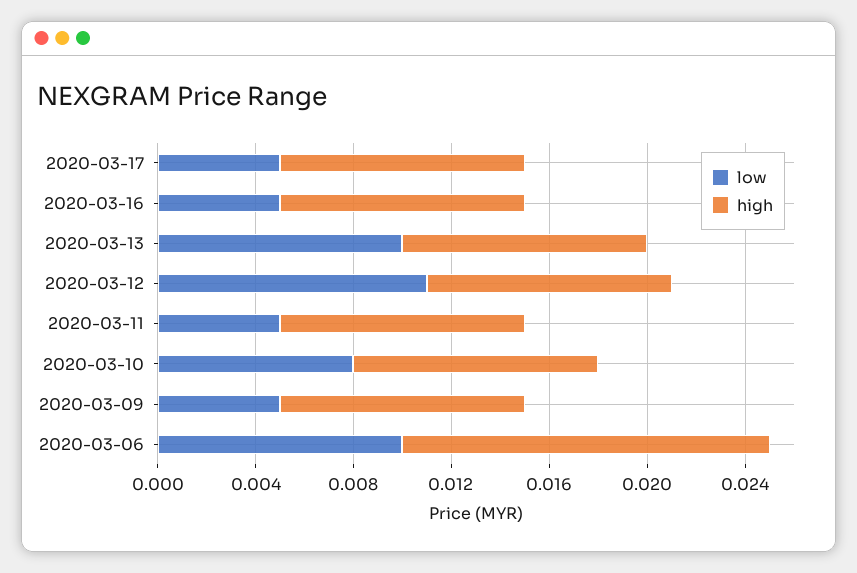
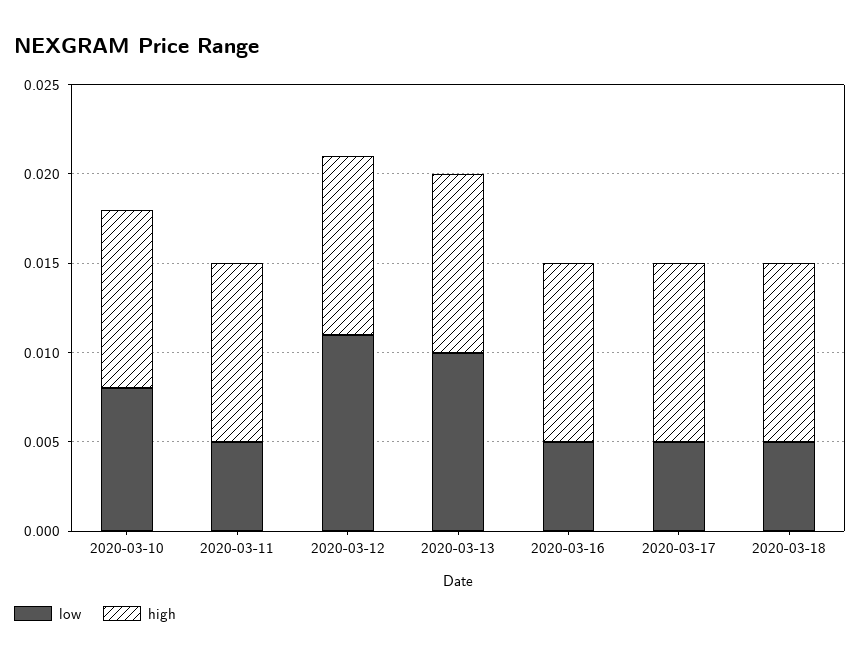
low, 2020-03-09: 0.005 -> none
high, 2020-03-09: 0.01 -> none
low, 2020-03-06: 0.01 -> none
high, 2020-03-06: 0.015 -> none
low, 2020-03-18: none -> 0.005
high, 2020-03-18: none -> 0.01

